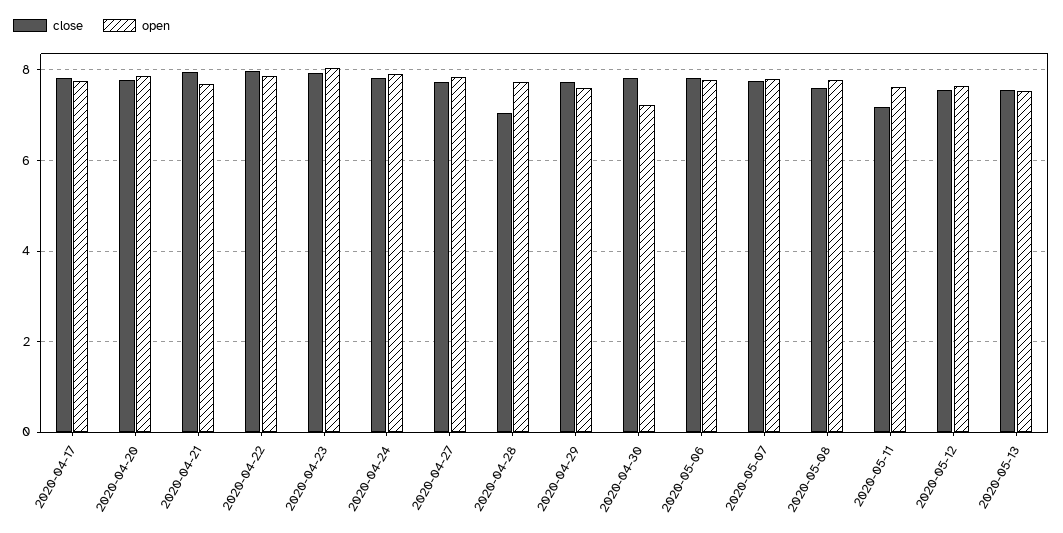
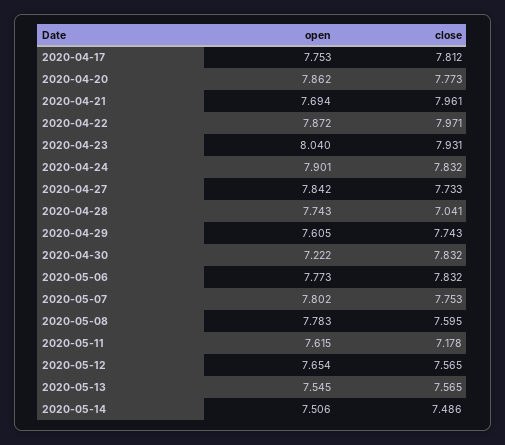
open, 2020-05-14: none -> 7.506
close, 2020-05-14: none -> 7.486

